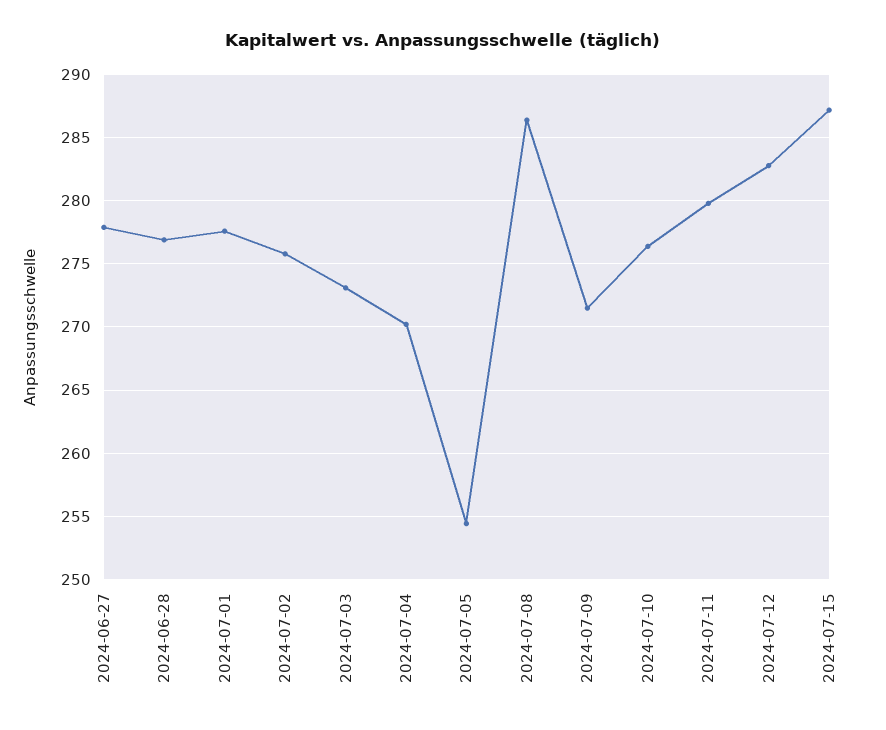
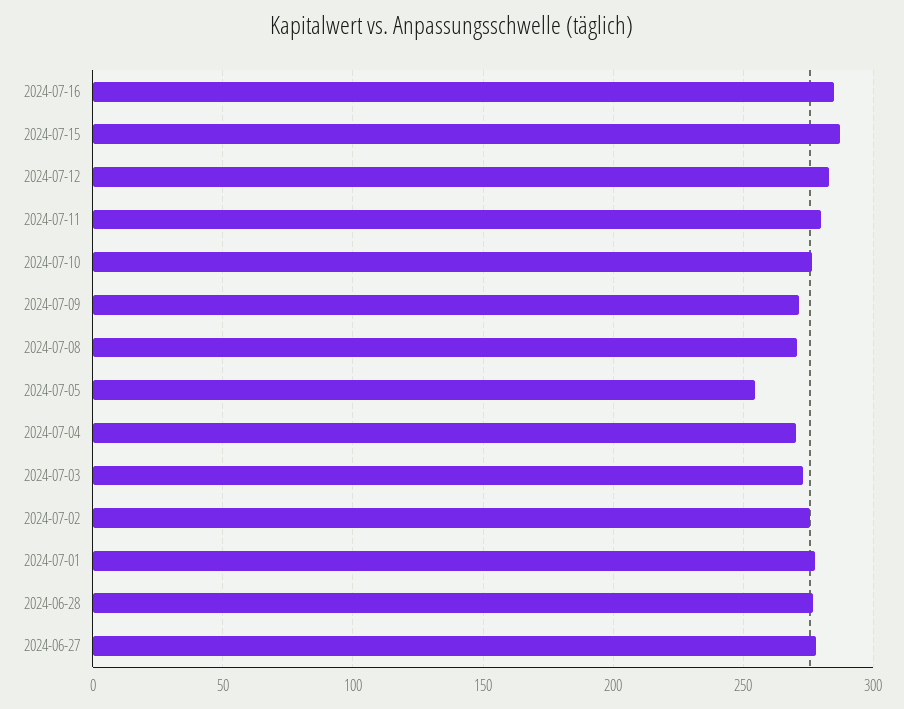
2024-07-08: 286.5 -> 270
2024-07-16: none -> 285

